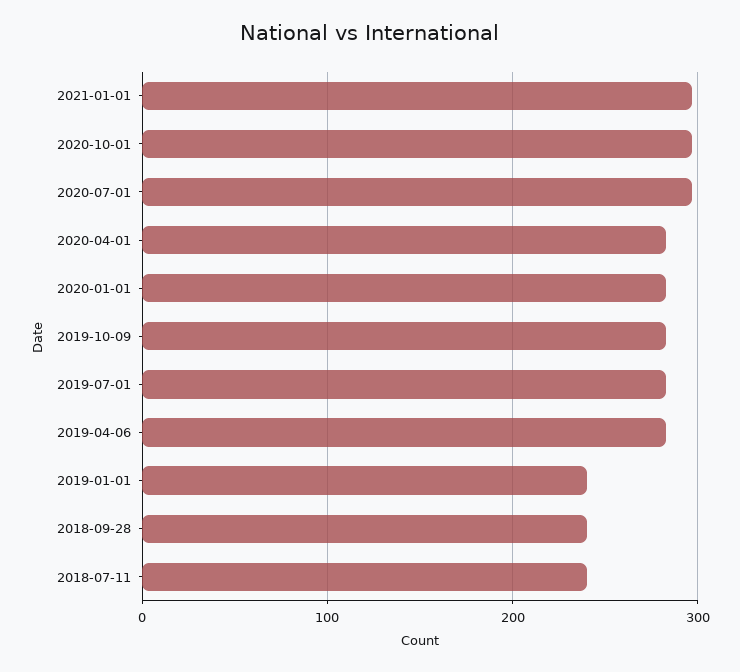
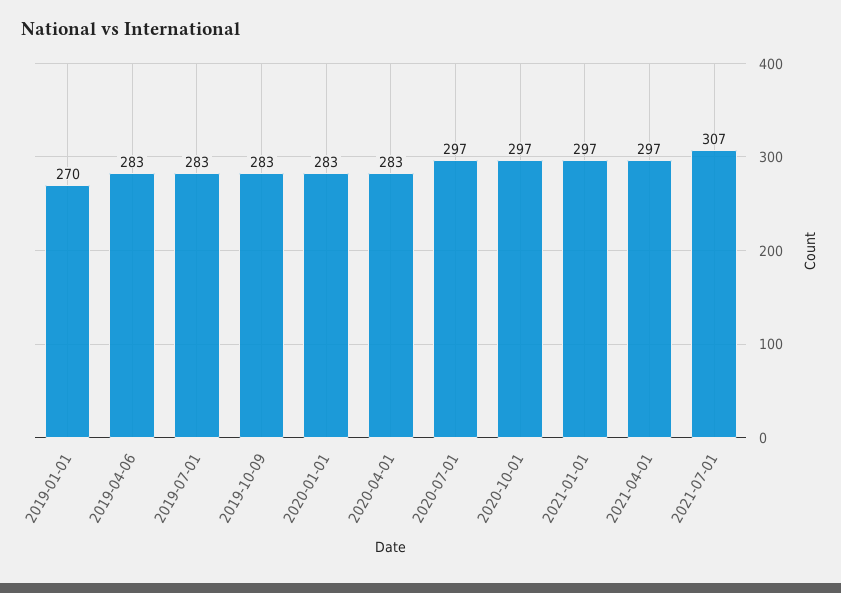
2019-01-01: 240 -> 270
2018-09-28: 240 -> none
2018-07-11: 240 -> none
2021-04-01: none -> 297
2021-07-01: none -> 307

